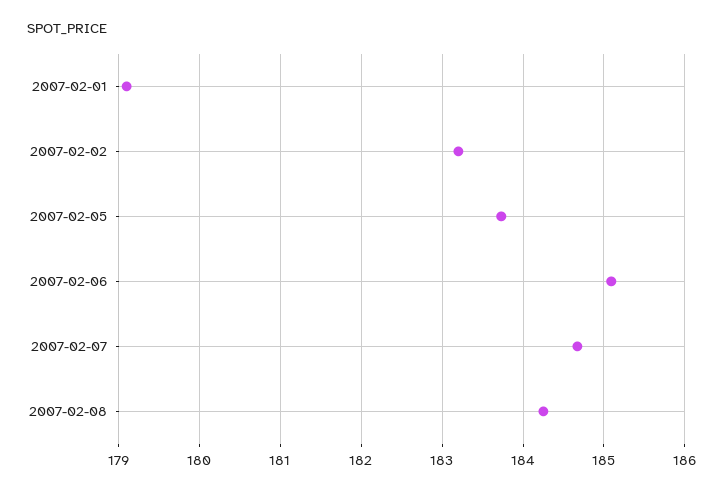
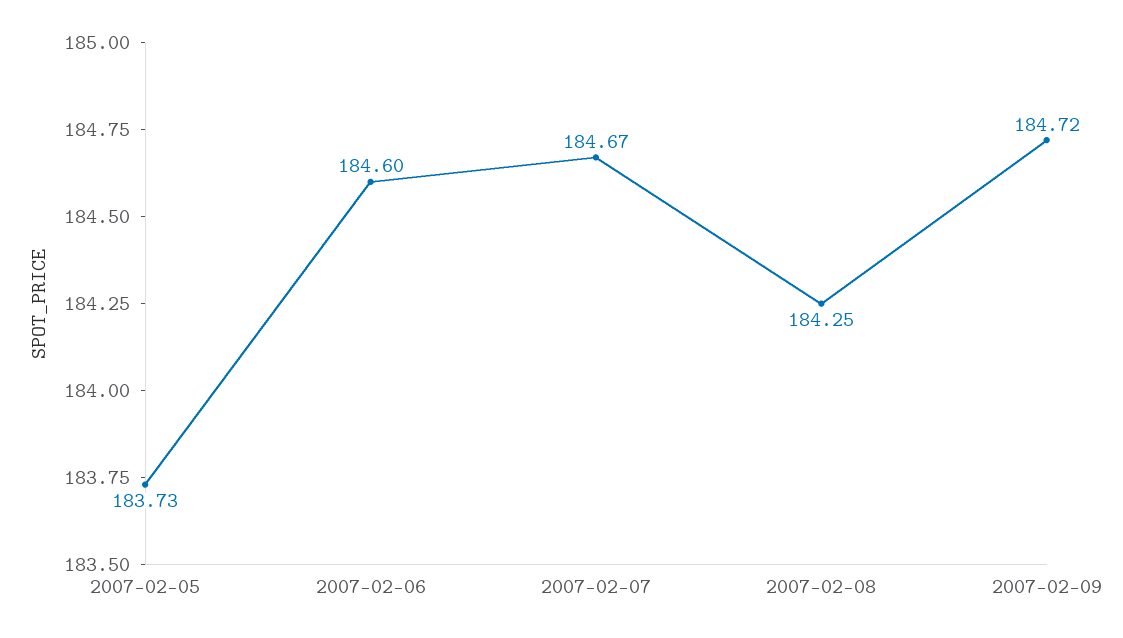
2007-02-01: 179.1 -> none
2007-02-02: 183.2 -> none
2007-02-06: 185.1 -> 184.6
2007-02-09: none -> 184.72

